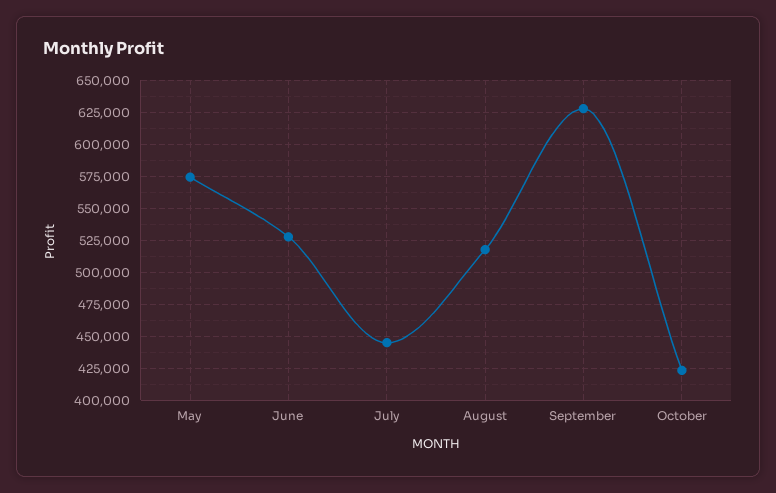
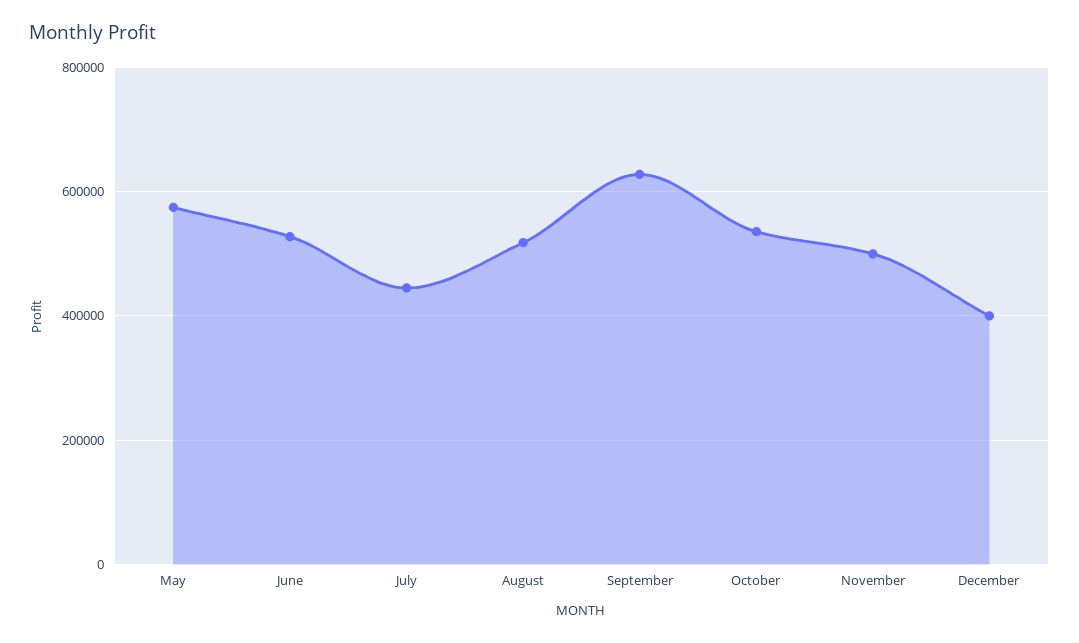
October: 425000 -> 540000
November: none -> 500000
December: none -> 400000

